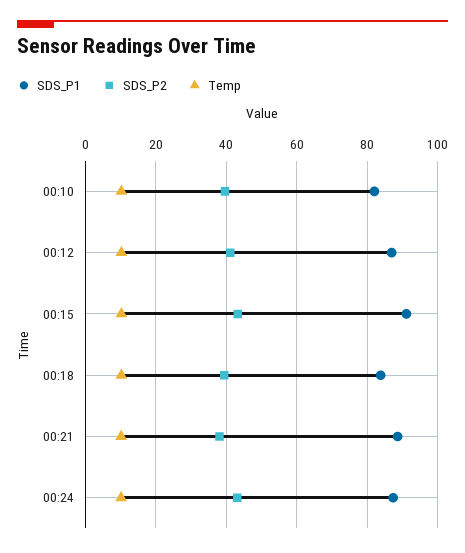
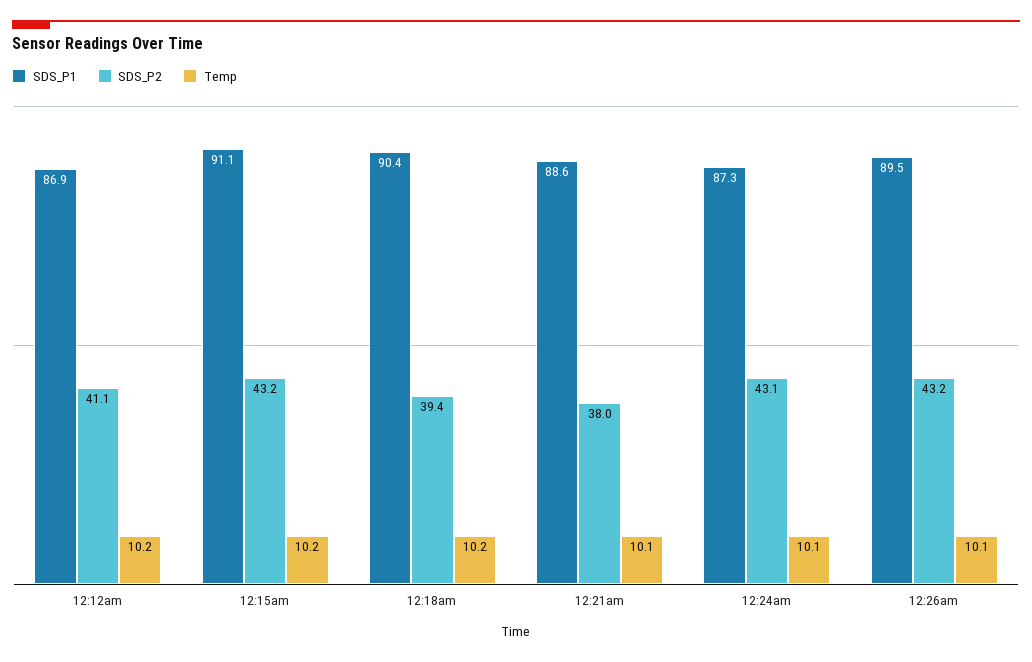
SDS_P1, 00:10: 82 -> none
SDS_P2, 00:10: 40 -> none
Temp, 00:10: 10 -> none
SDS_P1, 00:18: 84 -> 90.4
SDS_P1, 12:26am: none -> 89.5
SDS_P2, 12:26am: none -> 43.2
Temp, 12:26am: none -> 10.1

